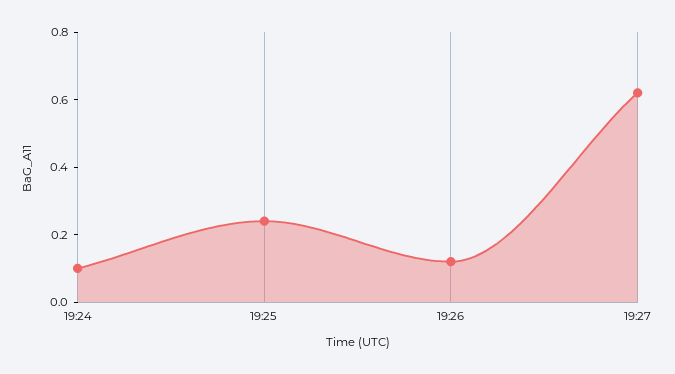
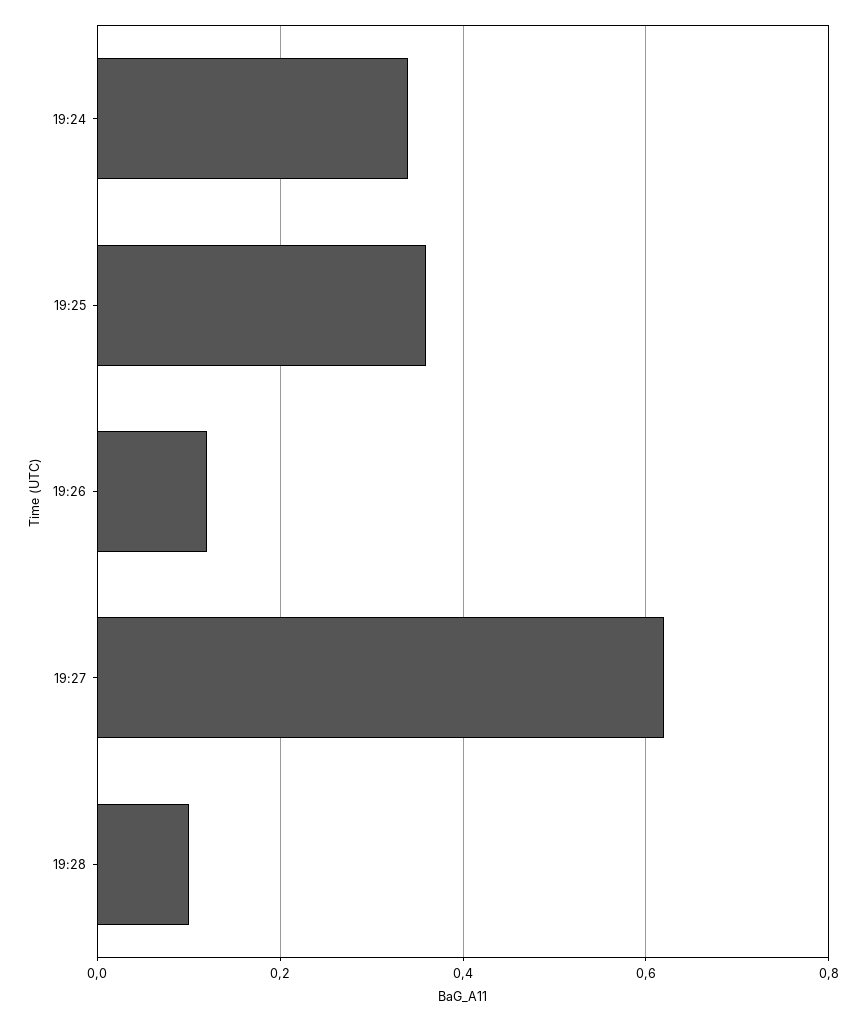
19:24: 0.1 -> 0.35
19:25: 0.25 -> 0.35
19:28: none -> 0.1

